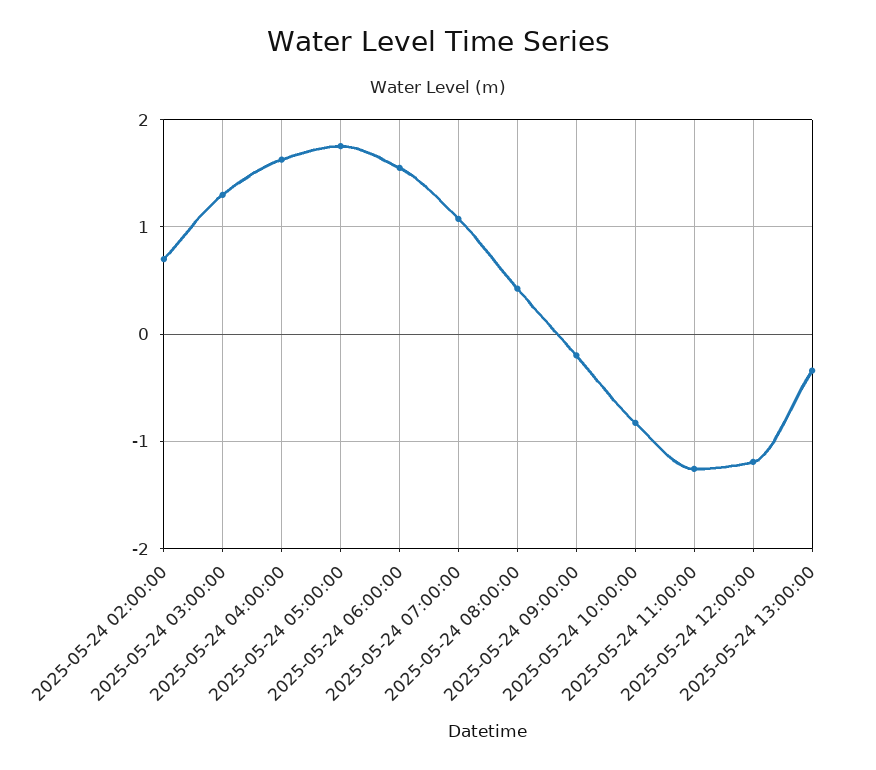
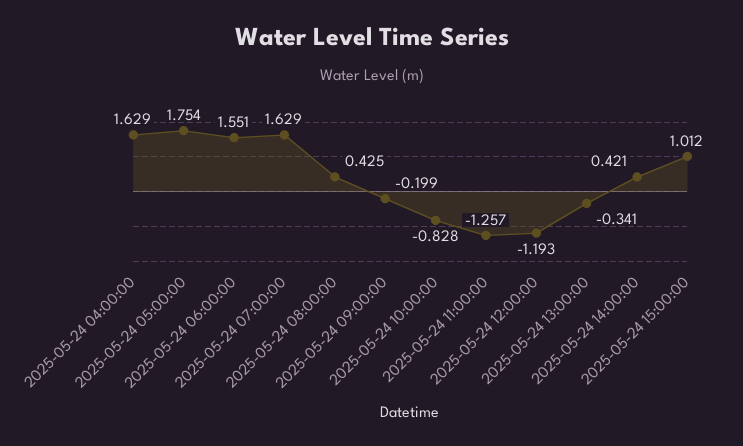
2025-05-24 02:00:00: 0.7 -> none
2025-05-24 03:00:00: 1.3 -> none
2025-05-24 07:00:00: 1.1 -> 1.629
2025-05-24 14:00:00: none -> 0.421
2025-05-24 15:00:00: none -> 1.012

